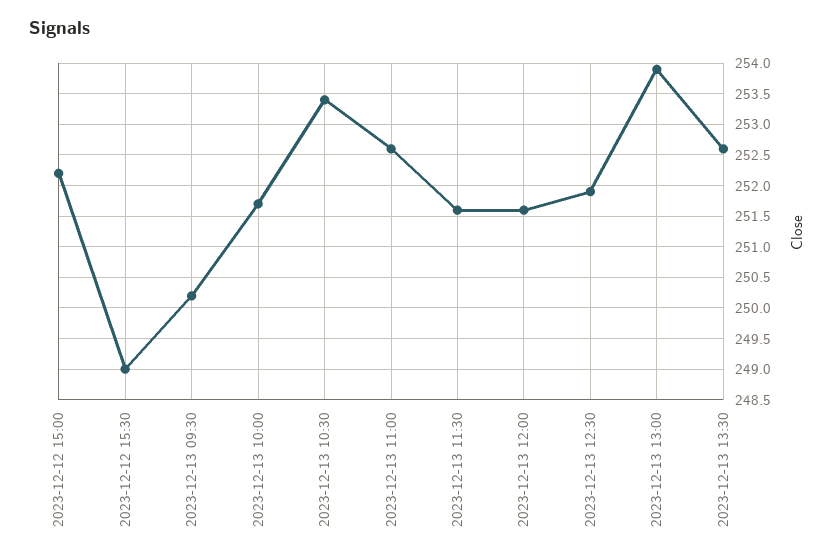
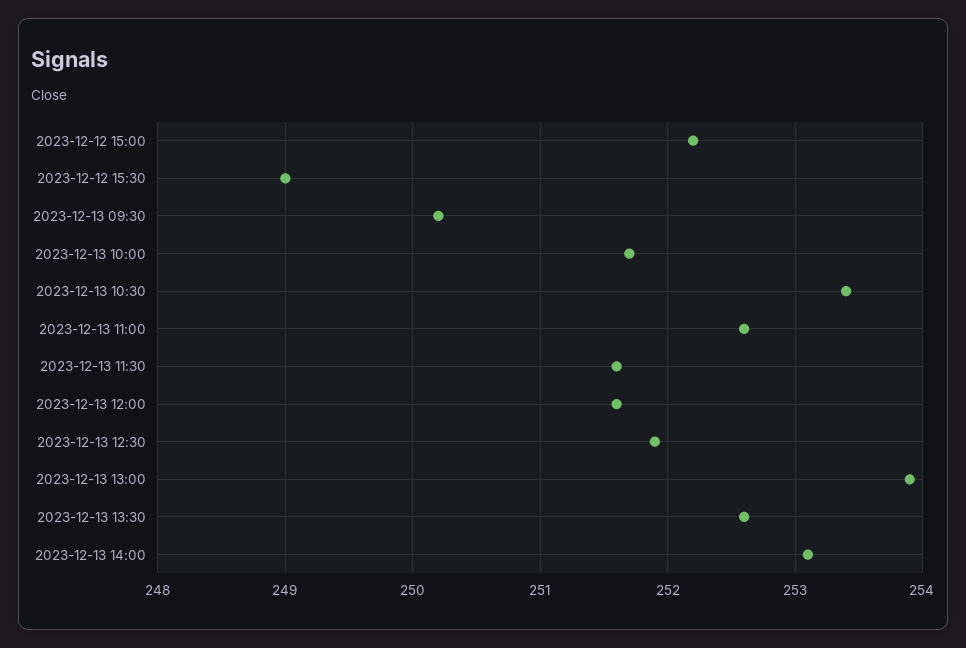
2023-12-13 14:00: none -> 253.1

